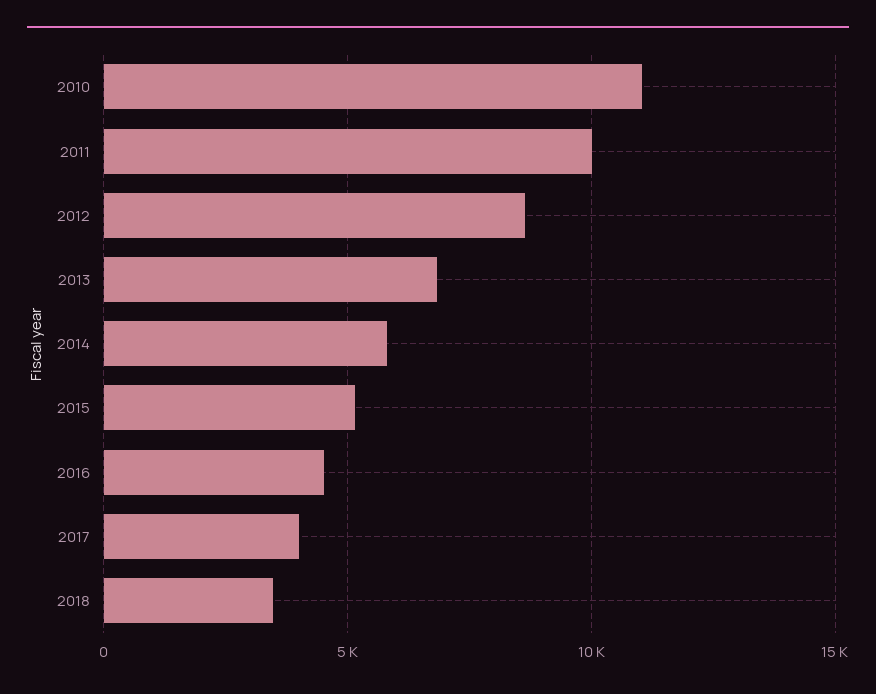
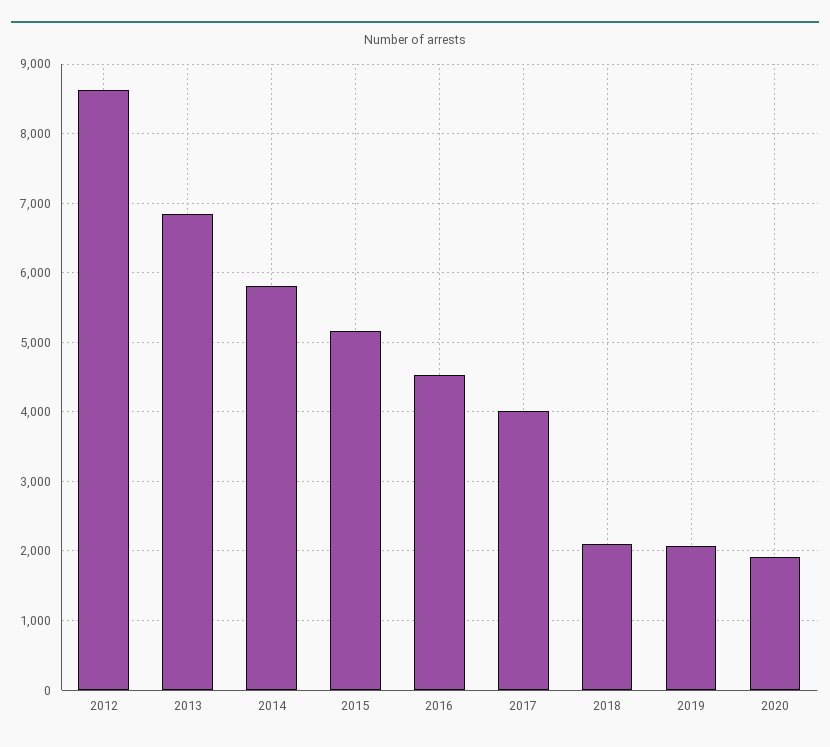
2010: 11000 -> none
2011: 10000 -> none
2018: 3500 -> 2100
2019: none -> 2100
2020: none -> 1900

